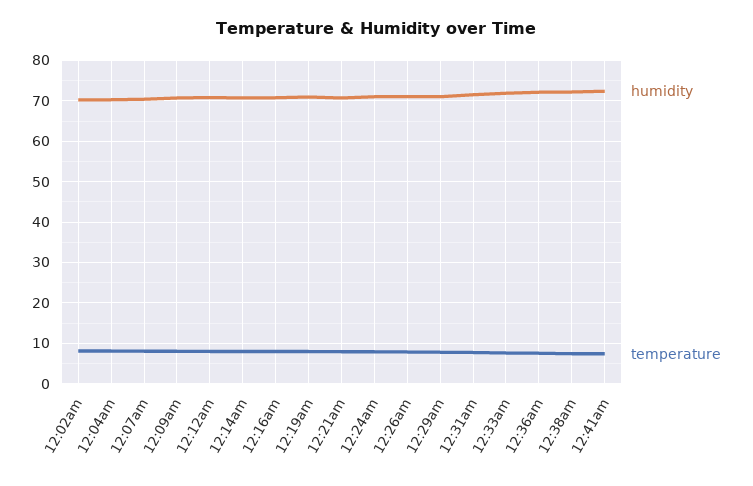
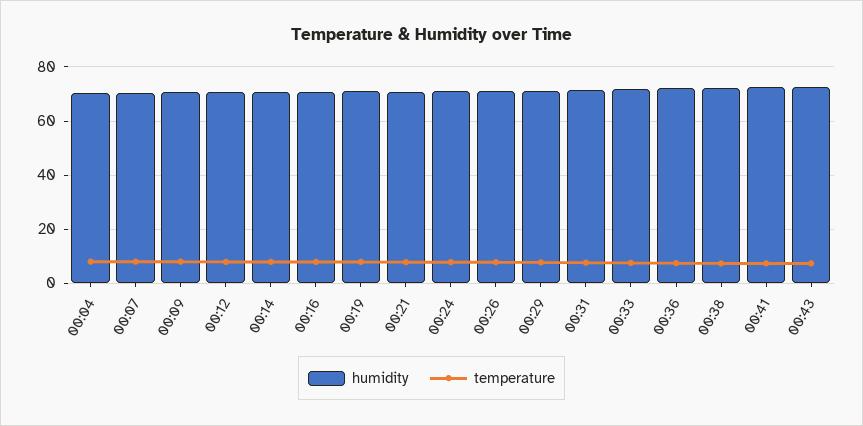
humidity, 12:02am: 70 -> none
temperature, 12:02am: 8 -> none
humidity, 00:43: none -> 72.5
temperature, 00:43: none -> 7.5

